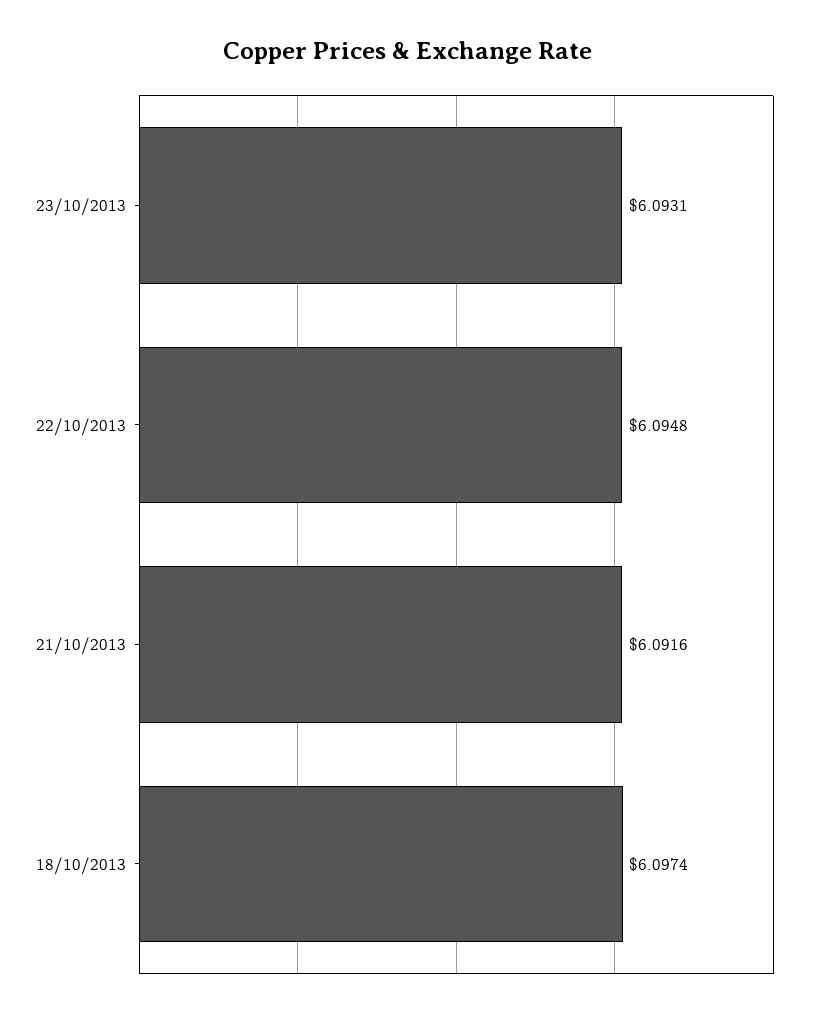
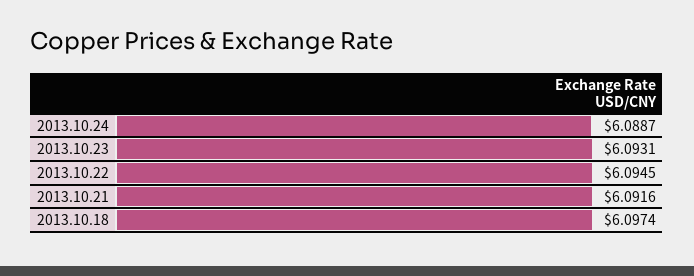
22/10/2013: 6.0948 -> 6.0945
2013.10.24: none -> 6.0887

